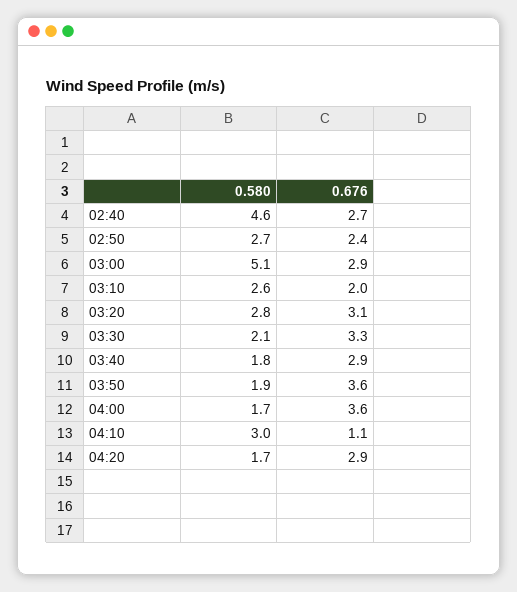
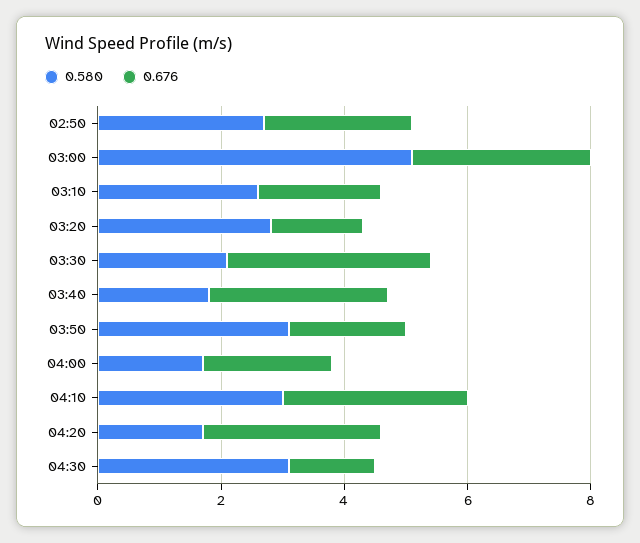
0.580, 02:40: 4.6 -> none
0.676, 02:40: 2.7 -> none
0.676, 03:20: 3.1 -> 1.5
0.580, 03:50: 1.9 -> 3
0.676, 03:50: 3.6 -> 2
0.676, 04:00: 3.6 -> 2
0.676, 04:10: 1.1 -> 3
0.580, 04:30: none -> 3
0.676, 04:30: none -> 1.5

